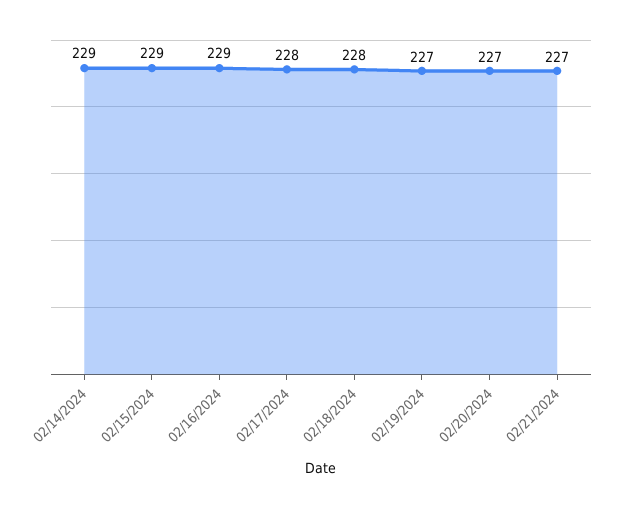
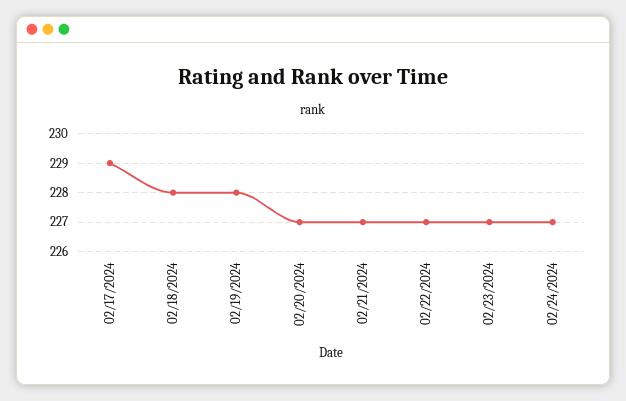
02/14/2024: 229 -> none
02/15/2024: 229 -> none
02/16/2024: 229 -> none
02/17/2024: 228 -> 229
02/19/2024: 227 -> 228
02/22/2024: none -> 227
02/23/2024: none -> 227
02/24/2024: none -> 227

